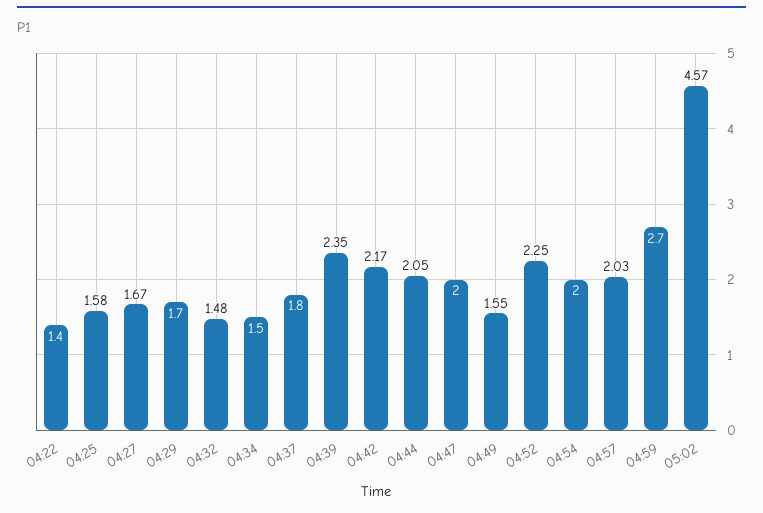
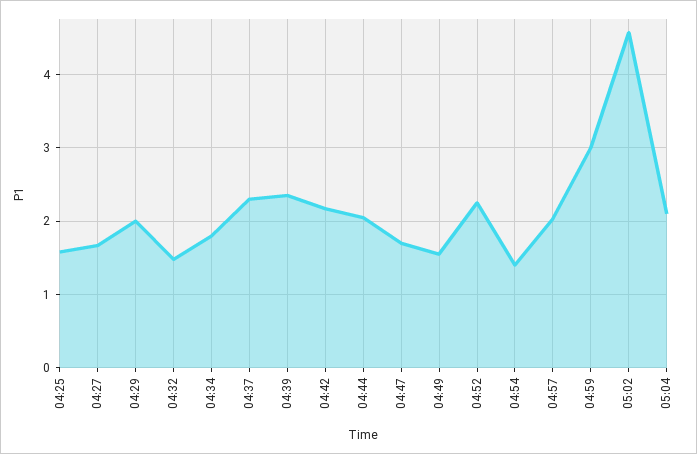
04:22: 1.4 -> none
04:29: 1.7 -> 2
04:34: 1.5 -> 1.8
04:37: 1.8 -> 2.3
04:47: 2 -> 1.7
04:54: 2 -> 1.4
04:59: 2.7 -> 3
05:04: none -> 2.1

